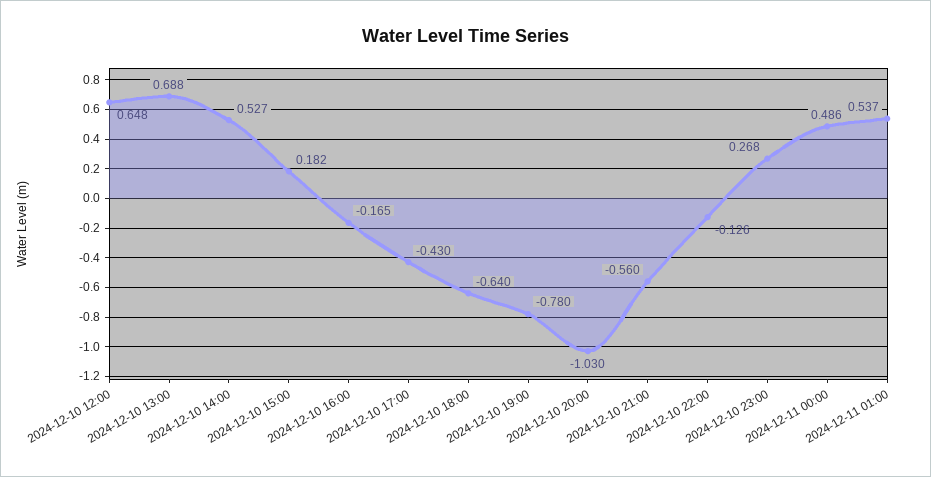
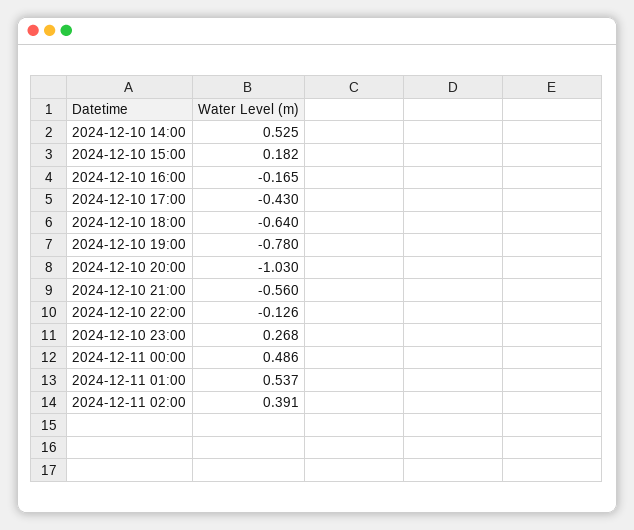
2024-12-10 12:00: 0.648 -> none
2024-12-10 13:00: 0.688 -> none
2024-12-10 14:00: 0.527 -> 0.525
2024-12-11 02:00: none -> 0.391

